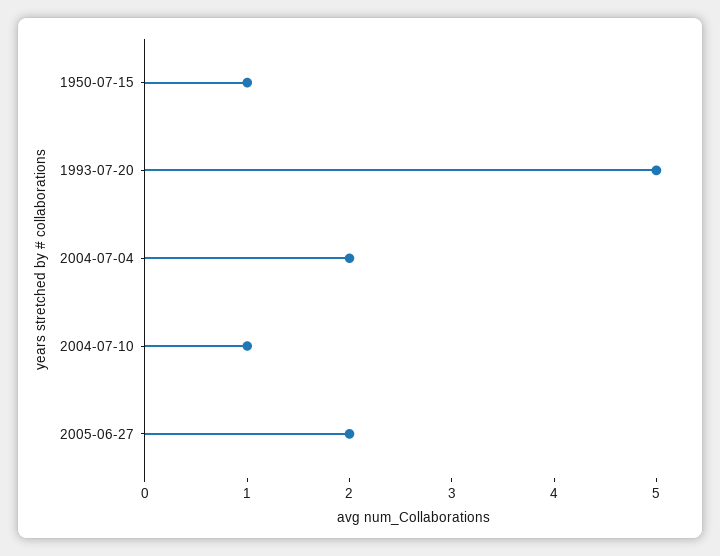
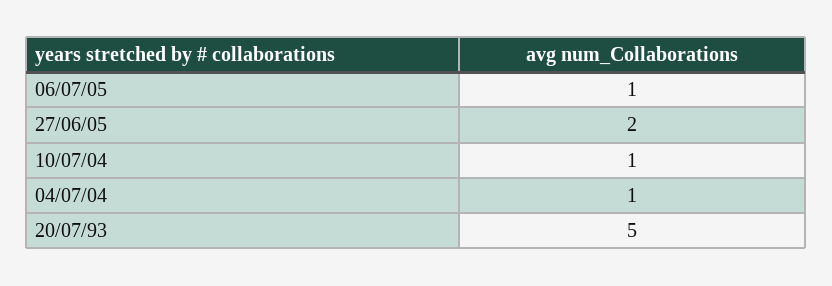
1950-07-15: 1 -> none
2004-07-04: 2 -> 1
06/07/05: none -> 1

